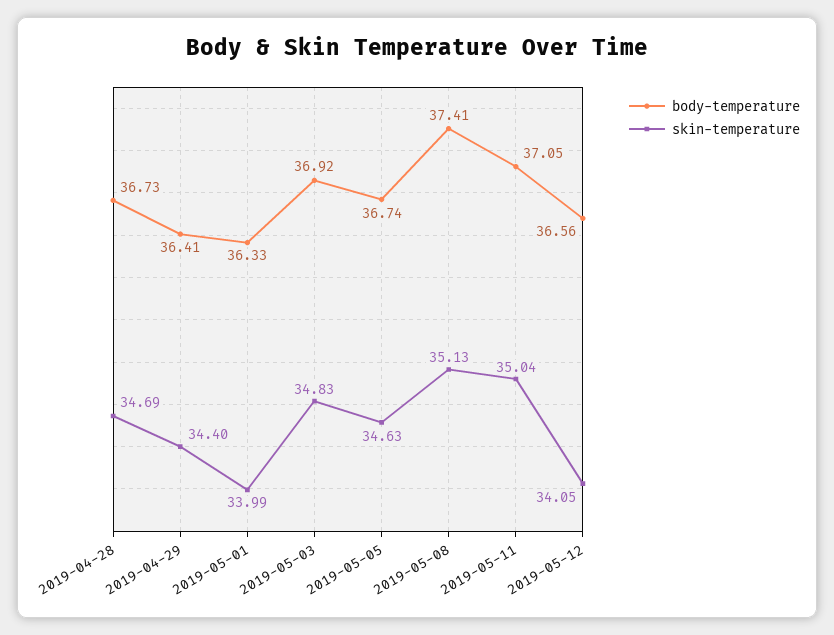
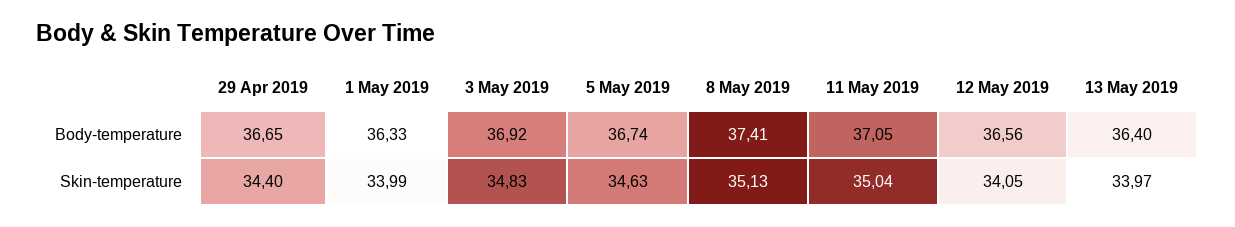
body-temperature, 2019-04-28: 36.73 -> none
skin-temperature, 2019-04-28: 34.69 -> none
body-temperature, 2019-04-29: 36.41 -> 36.65
body-temperature, 13 May 2019: none -> 36.4
skin-temperature, 13 May 2019: none -> 33.97

